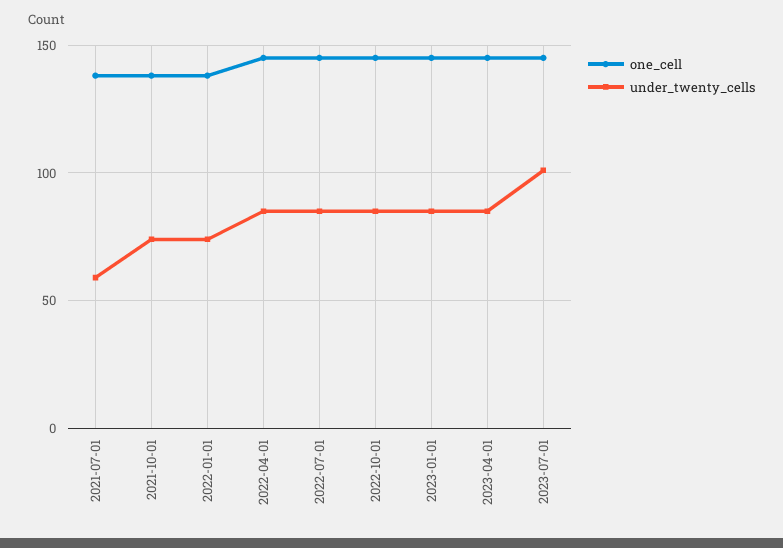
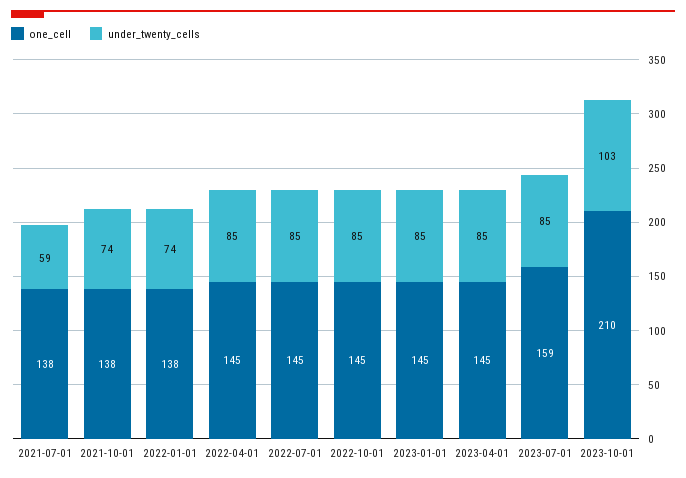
one_cell, 2023-07-01: 145 -> 159
under_twenty_cells, 2023-07-01: 100 -> 85
one_cell, 2023-10-01: none -> 210
under_twenty_cells, 2023-10-01: none -> 103

